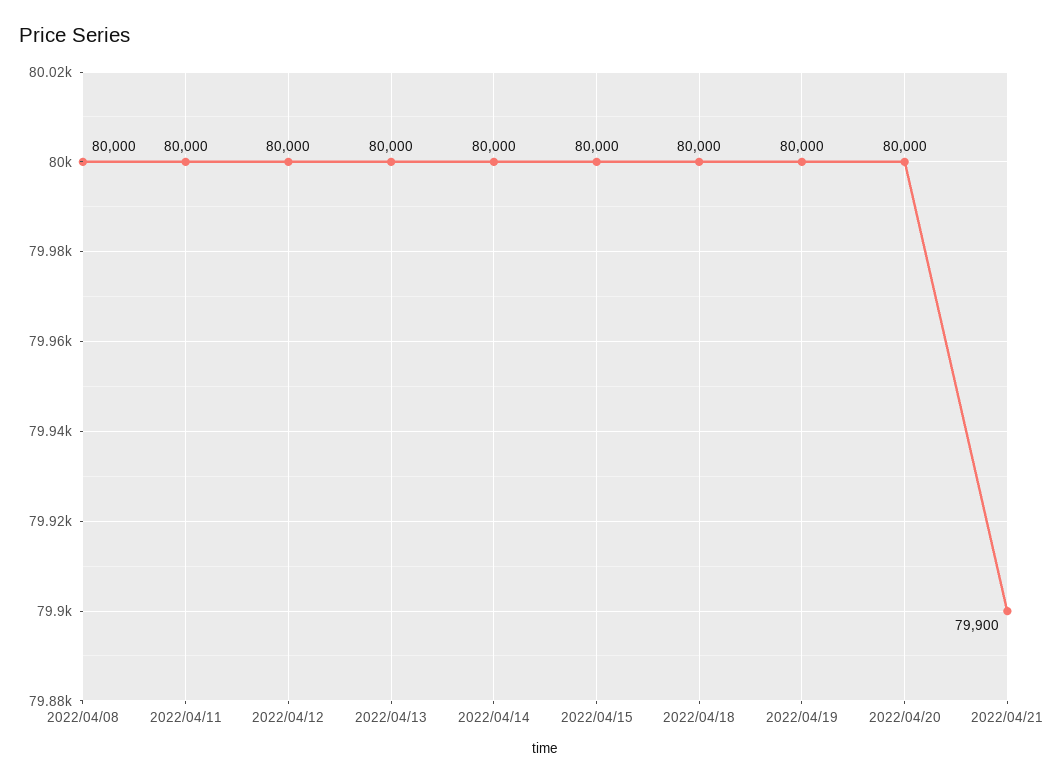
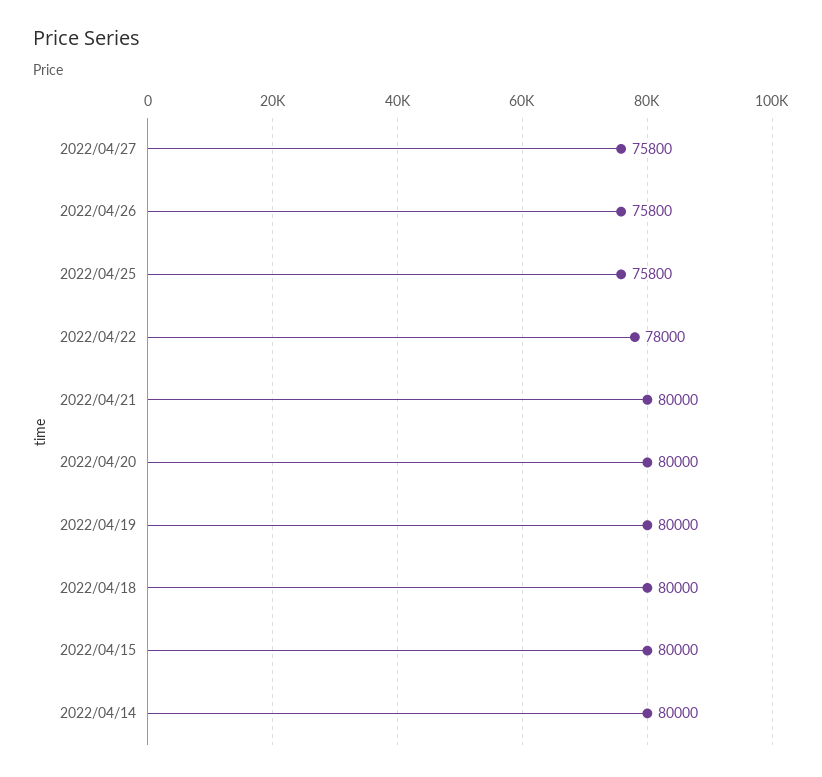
2022/04/08: 80000 -> none
2022/04/11: 80000 -> none
2022/04/12: 80000 -> none
2022/04/13: 80000 -> none
2022/04/21: 79900 -> 80000
2022/04/27: none -> 75800
2022/04/26: none -> 75800
2022/04/25: none -> 75800
2022/04/22: none -> 78000

